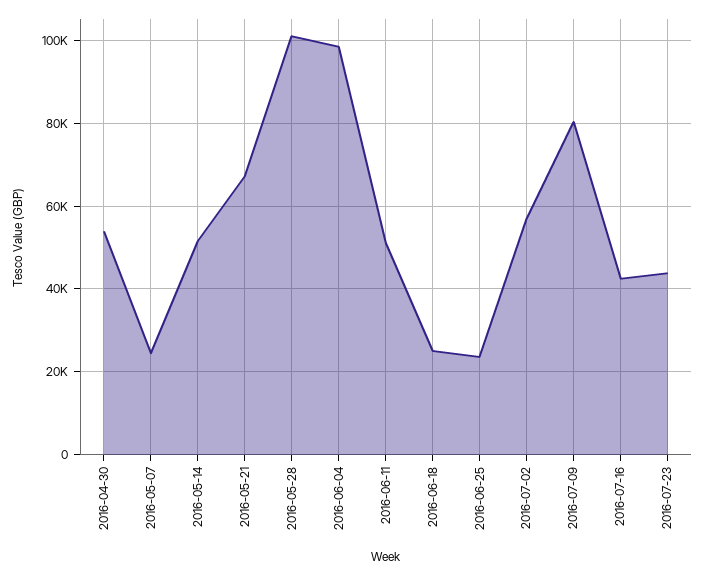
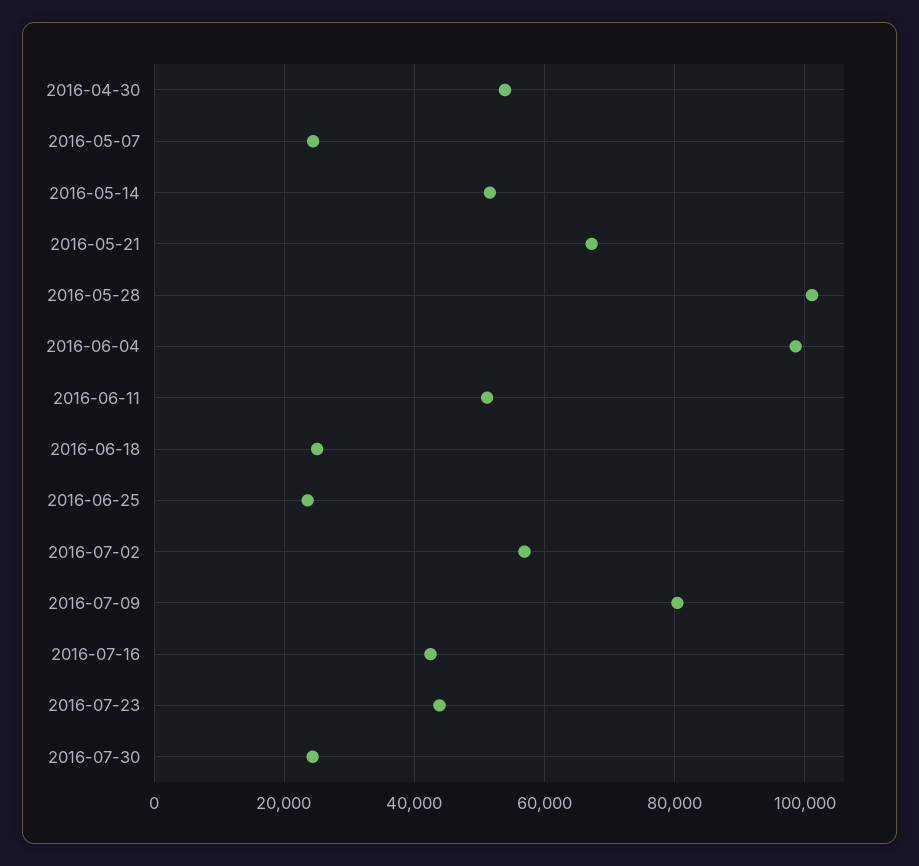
2016-07-30: none -> 24000

